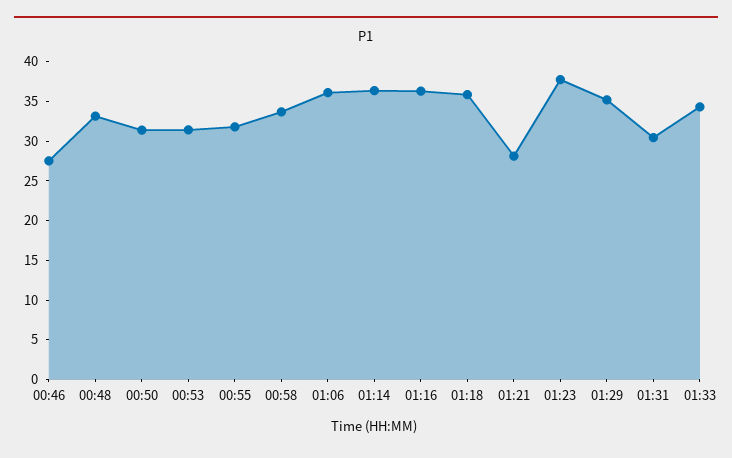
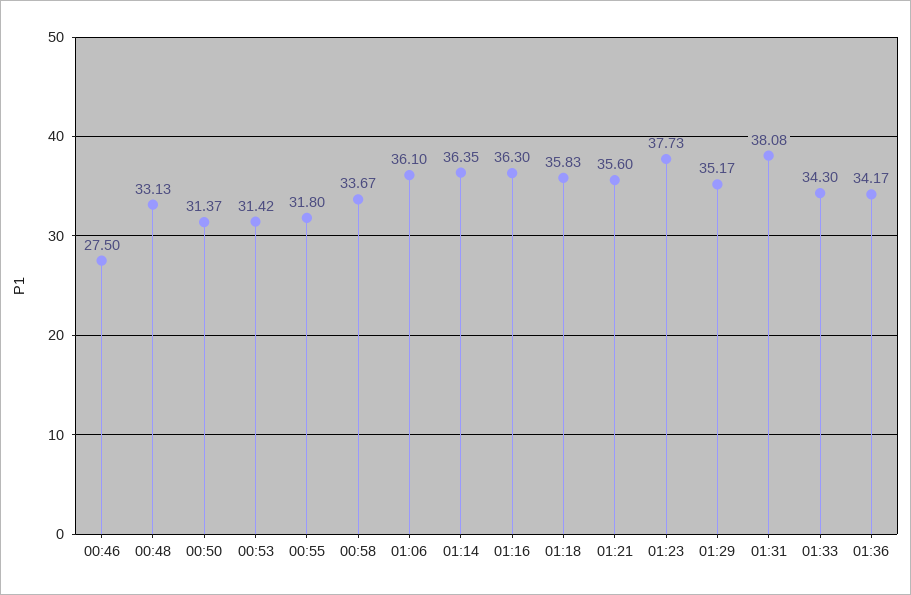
01:21: 27.5 -> 35.6
01:31: 30 -> 38.08
01:36: none -> 34.17

